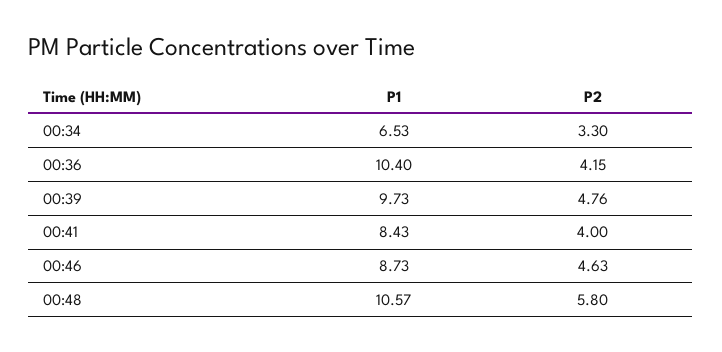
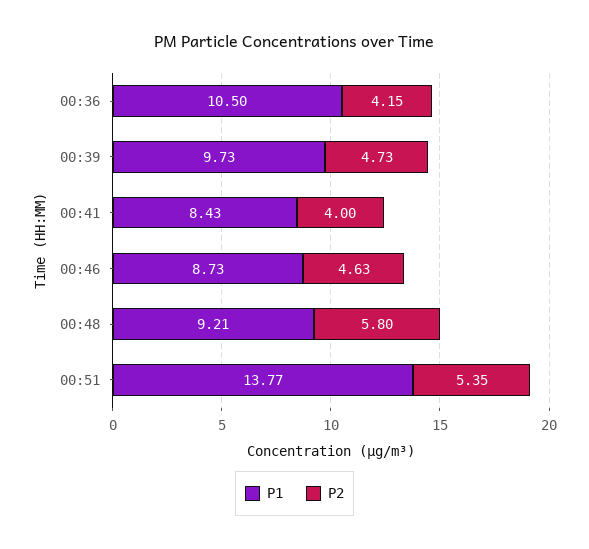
P1, 00:34: 6.53 -> none
P2, 00:34: 3.3 -> none
P1, 00:36: 10.4 -> 10.5
P2, 00:39: 4.76 -> 4.73
P1, 00:48: 10.57 -> 9.21
P1, 00:51: none -> 13.77
P2, 00:51: none -> 5.35

